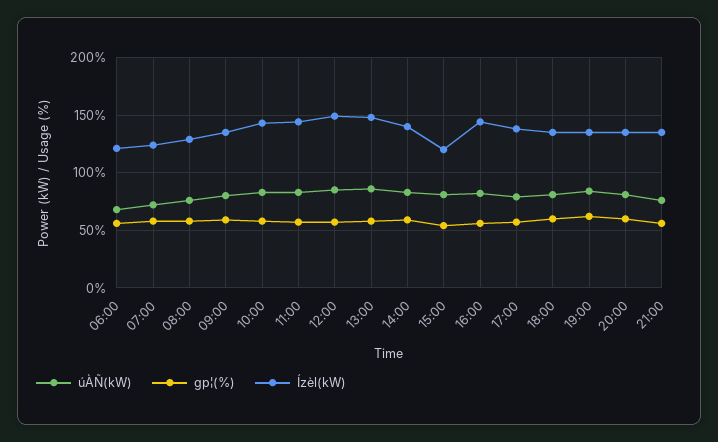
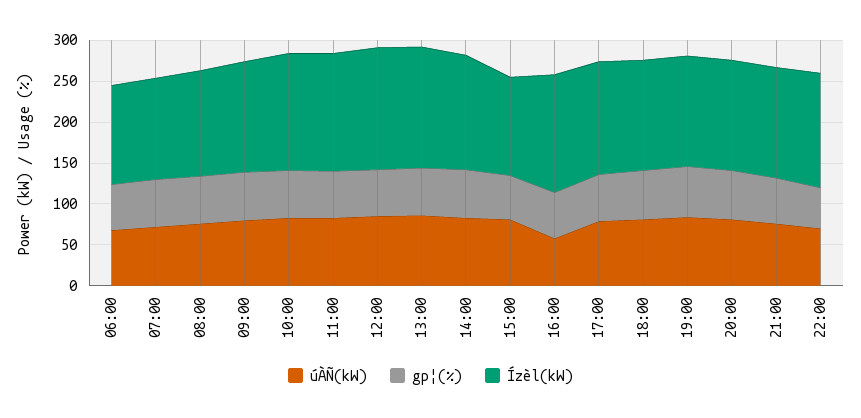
úÀÑ(kW), 16:00: 80 -> 60
úÀÑ(kW), 22:00: none -> 70
gp¦(%), 22:00: none -> 50
Ízèl(kW), 22:00: none -> 140

